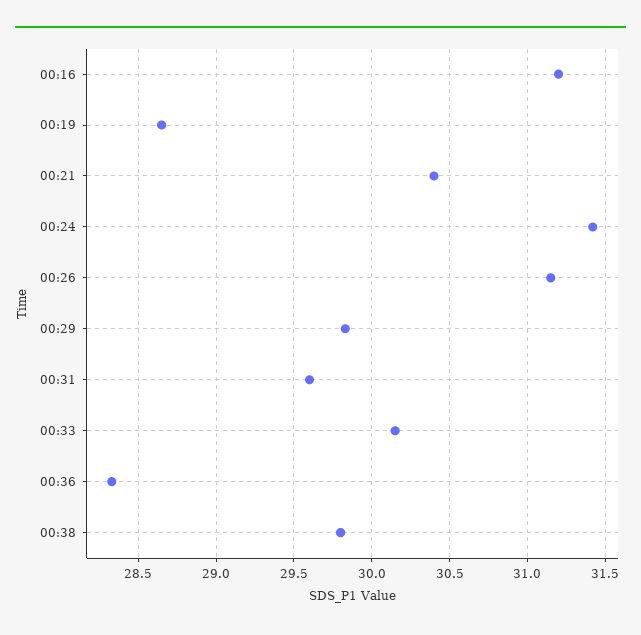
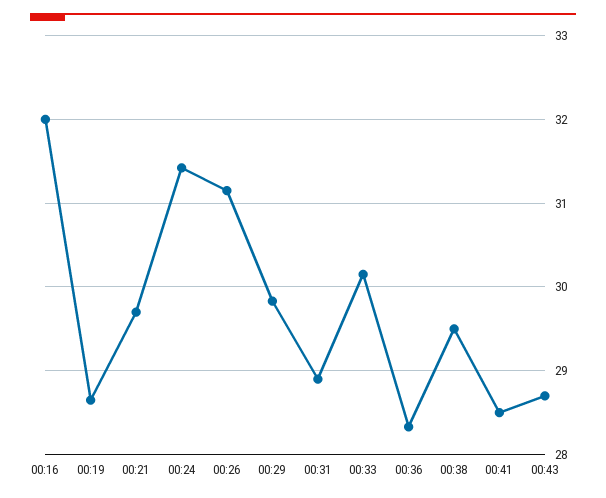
00:16: 31.2 -> 32
00:21: 30.4 -> 29.7
00:31: 29.6 -> 28.9
00:38: 29.8 -> 29.5
00:41: none -> 28.5
00:43: none -> 28.7

